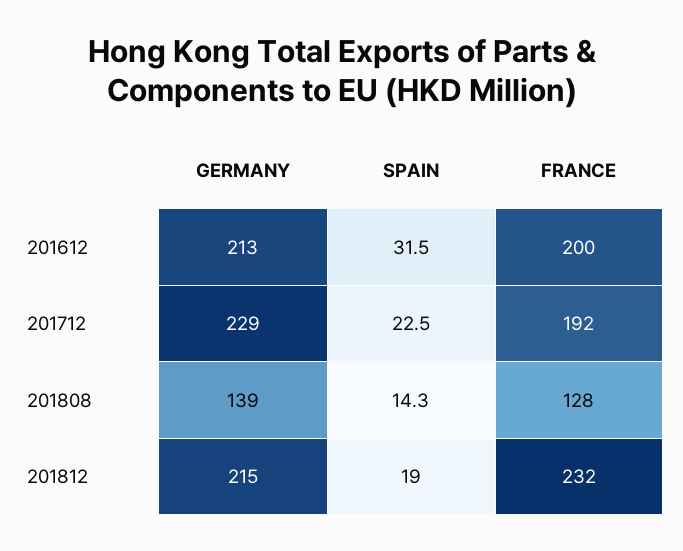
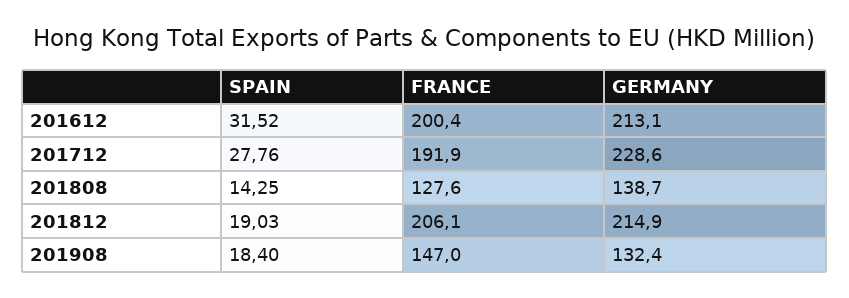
SPAIN, 201712: 22.5 -> 27.76
FRANCE, 201812: 232 -> 206.1
SPAIN, 201908: none -> 18.4
FRANCE, 201908: none -> 147
GERMANY, 201908: none -> 132.4

